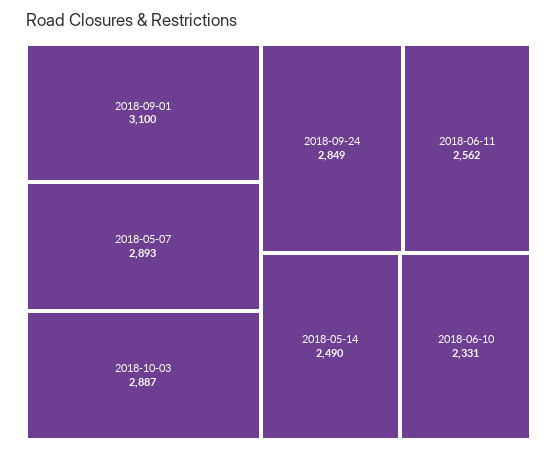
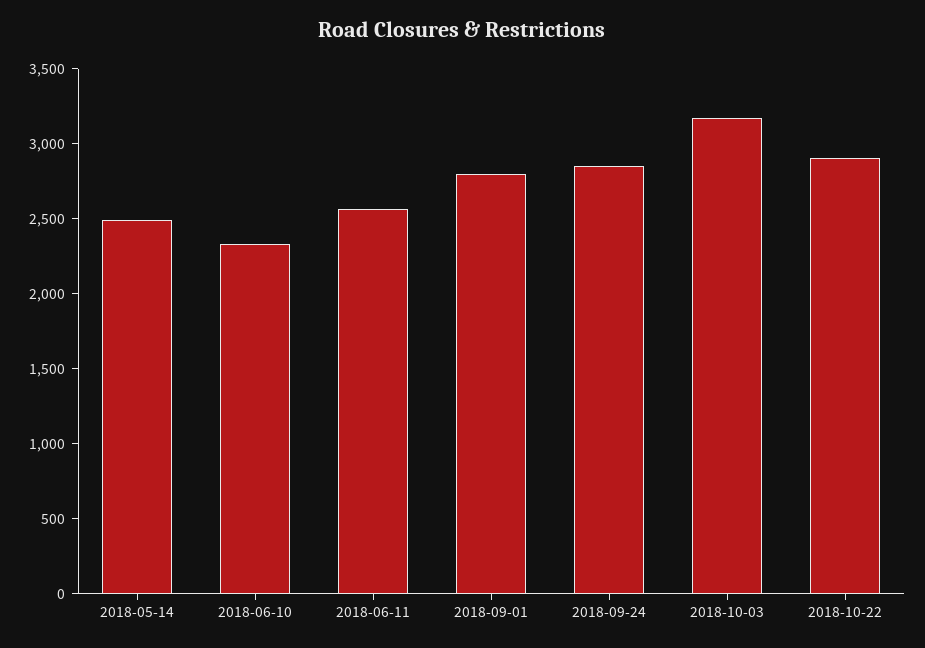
2018-09-01: 3100 -> 2800
2018-05-07: 2893 -> none
2018-10-03: 2887 -> 3200
2018-10-22: none -> 2900

